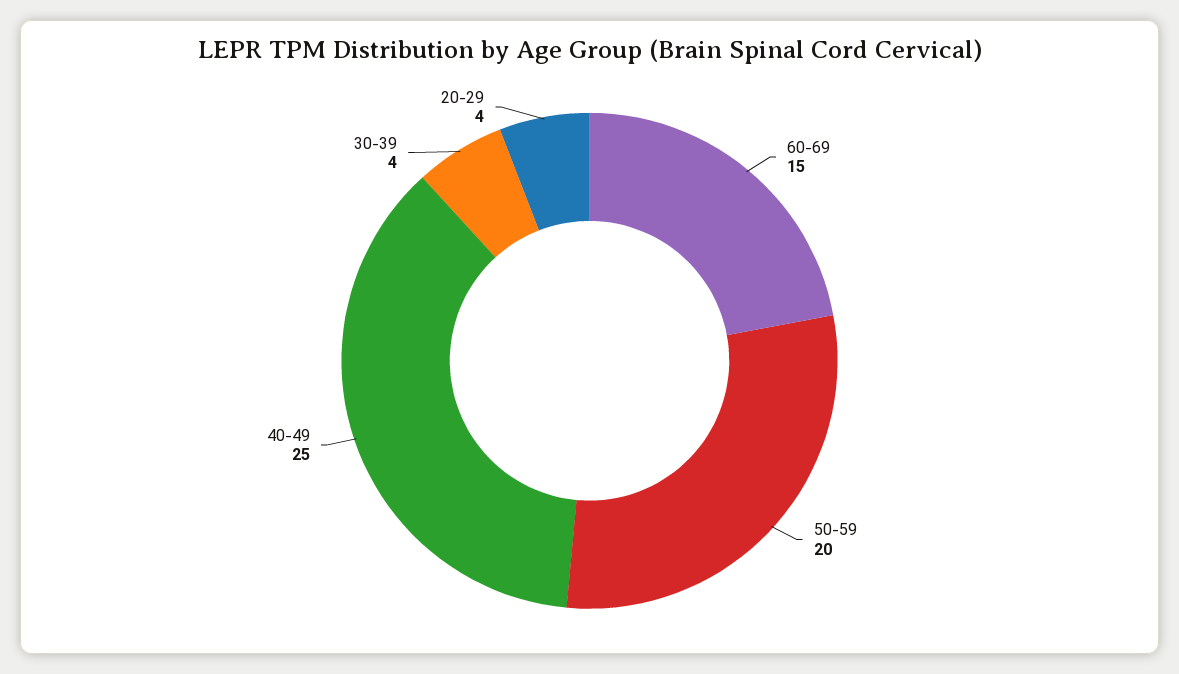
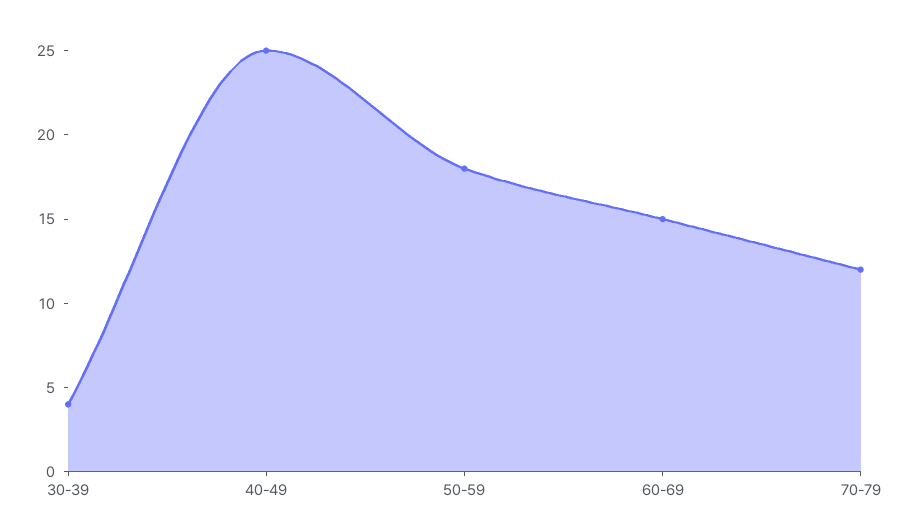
50-59: 20 -> 18
20-29: 4 -> none
70-79: none -> 12

